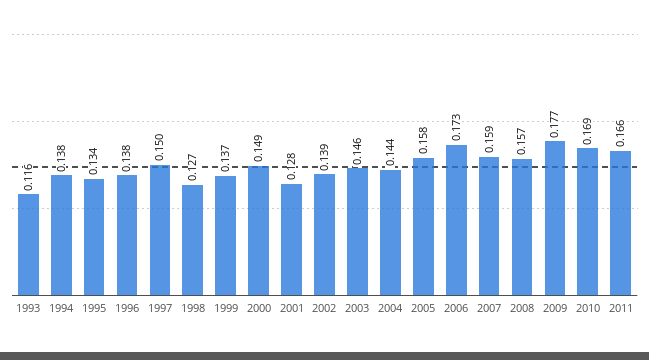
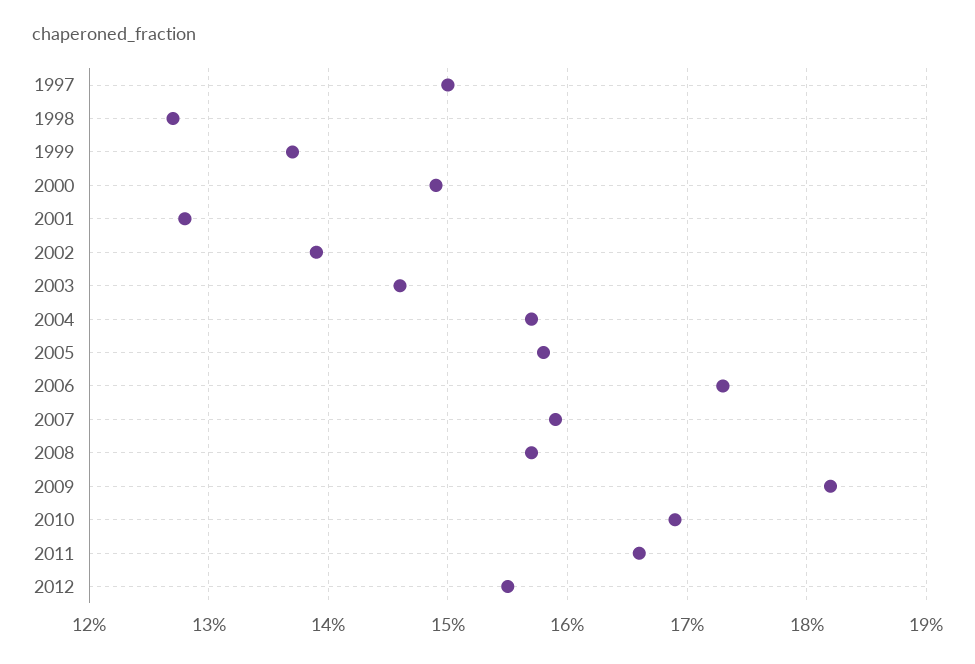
1993: 0.116 -> none
1994: 0.138 -> none
1995: 0.134 -> none
1996: 0.138 -> none
2004: 0.144 -> 0.157
2009: 0.177 -> 0.182
2012: none -> 0.155

